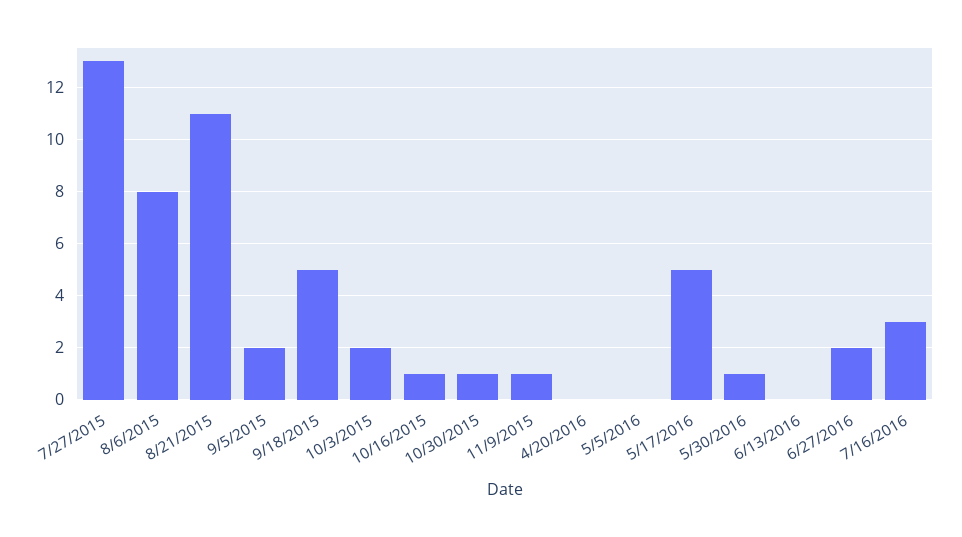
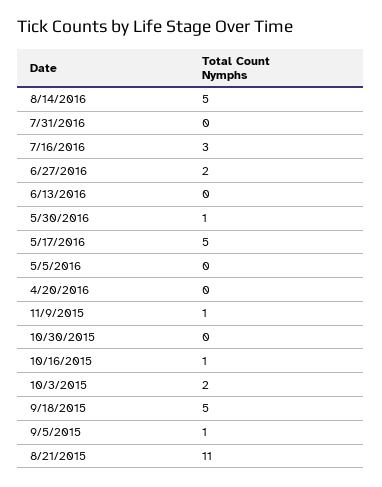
7/27/2015: 13 -> none
8/6/2015: 8 -> none
9/5/2015: 2 -> 1
10/30/2015: 1 -> 0
8/14/2016: none -> 5
7/31/2016: none -> 0

